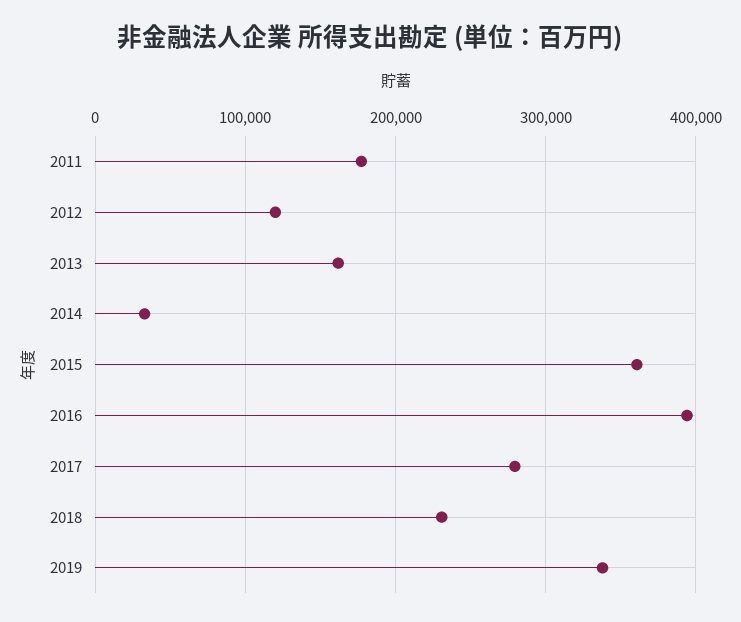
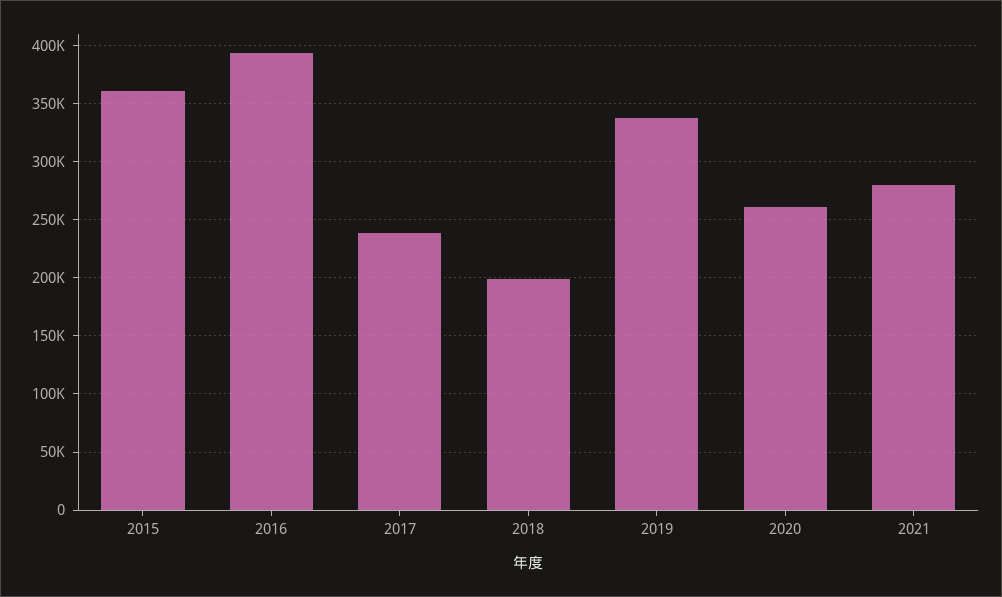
2011: 180000 -> none
2012: 120000 -> none
2013: 160000 -> none
2014: 30000 -> none
2017: 280000 -> 240000
2018: 230000 -> 200000
2020: none -> 260000
2021: none -> 280000

